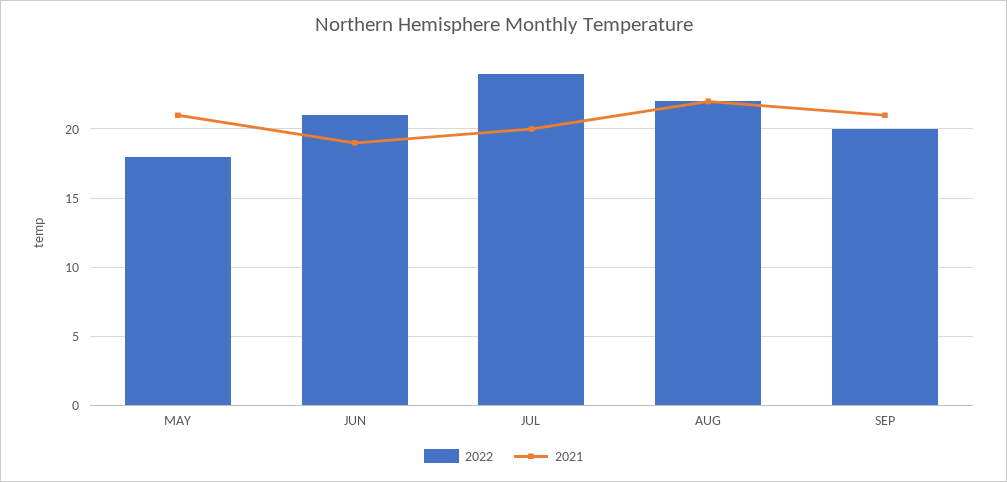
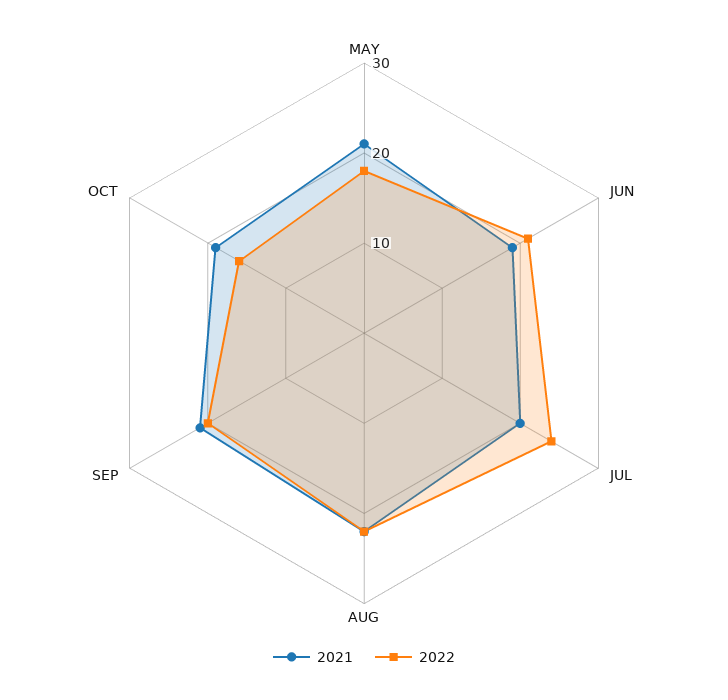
2021, OCT: none -> 19
2022, OCT: none -> 16

